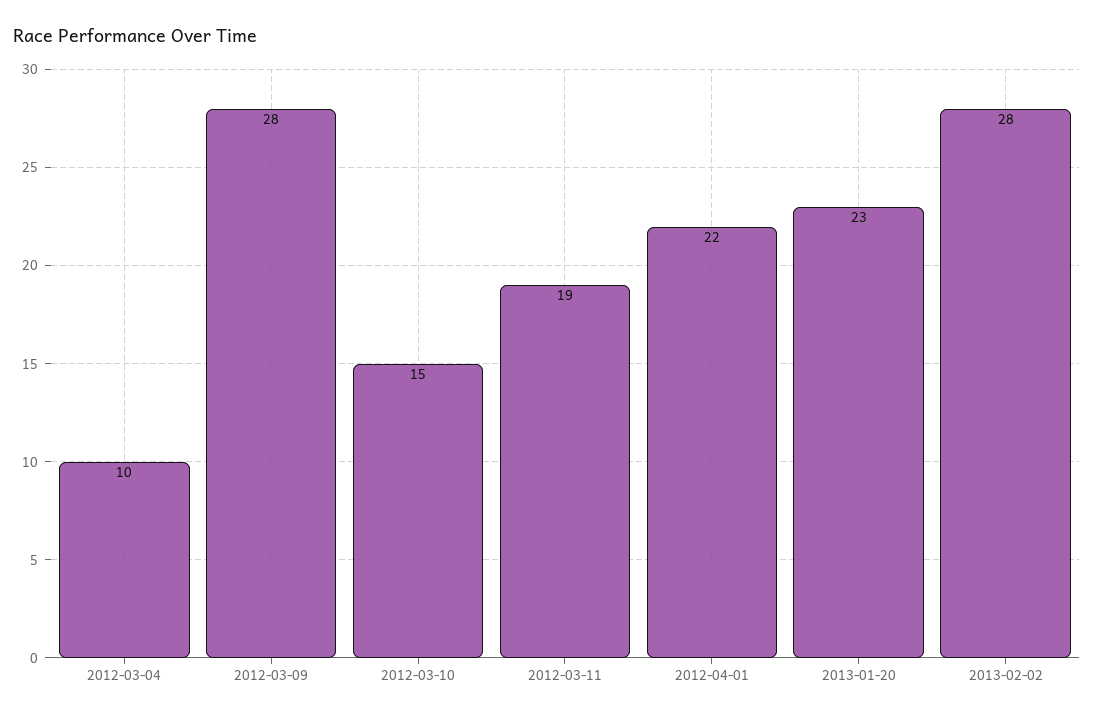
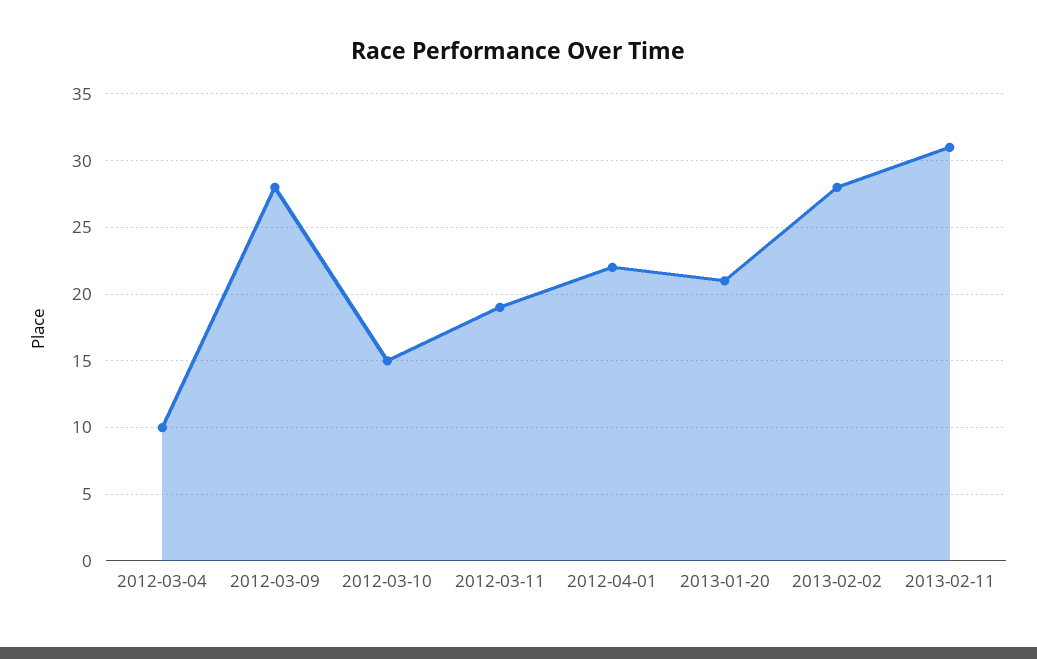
2013-01-20: 23 -> 21
2013-02-11: none -> 31

